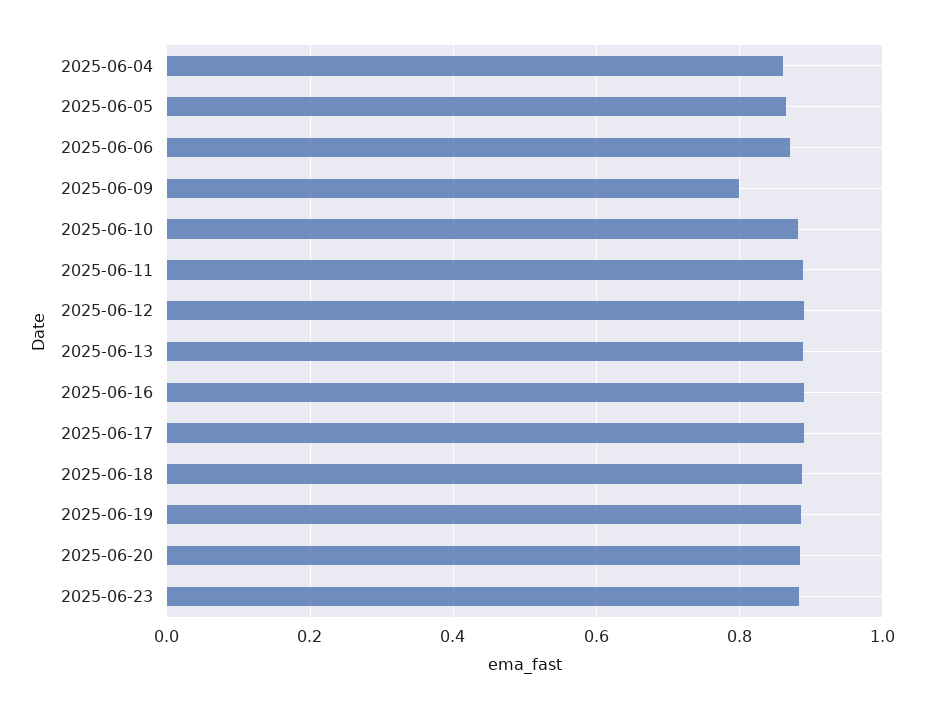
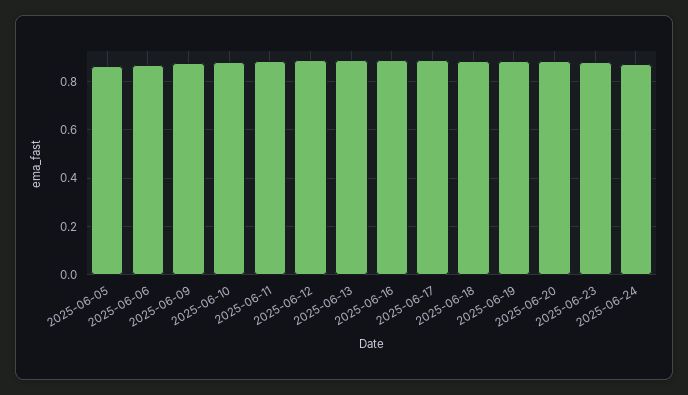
2025-06-04: 0.86 -> none
2025-06-09: 0.8 -> 0.875
2025-06-24: none -> 0.875

